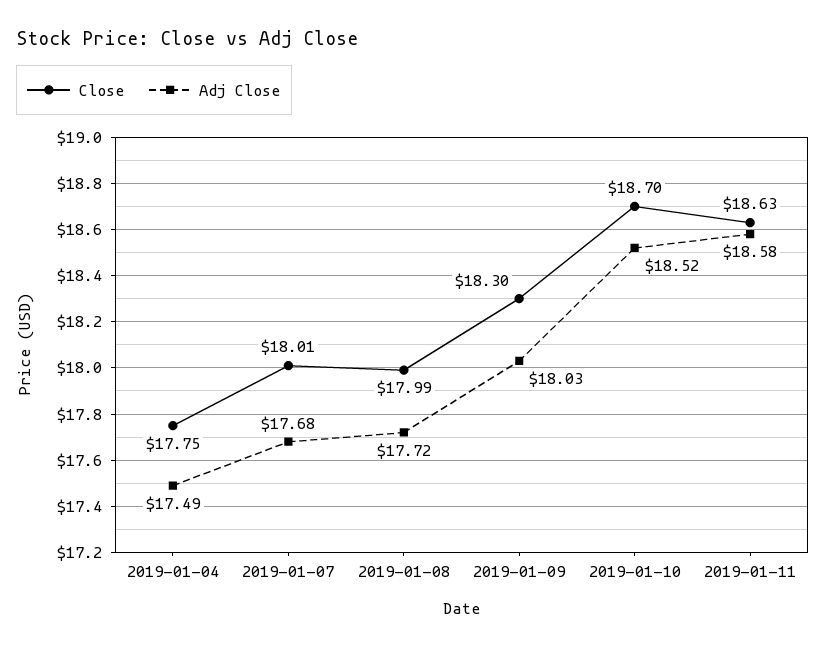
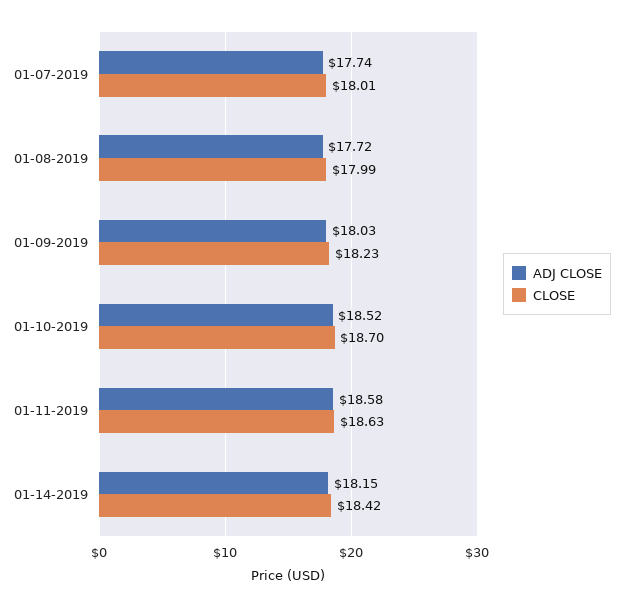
Close, 2019-01-04: 17.75 -> none
Adj Close, 2019-01-04: 17.49 -> none
Adj Close, 2019-01-07: 17.68 -> 17.74
Close, 2019-01-09: 18.3 -> 18.23
Adj Close, 01-14-2019: none -> 18.15
Close, 01-14-2019: none -> 18.42

